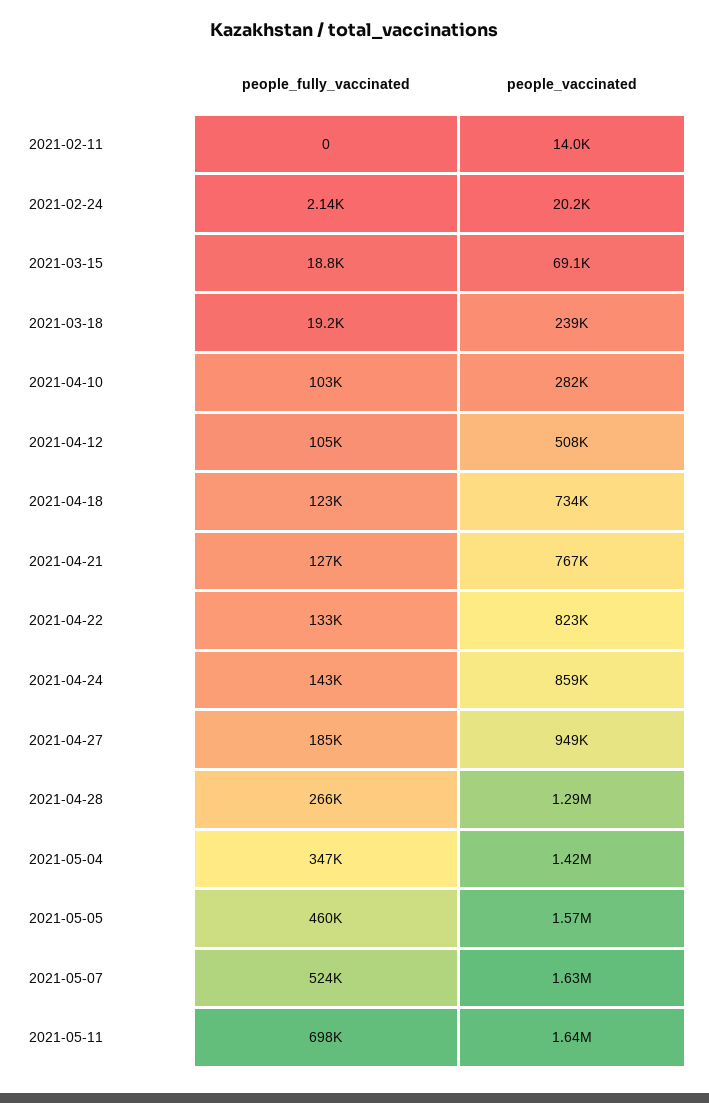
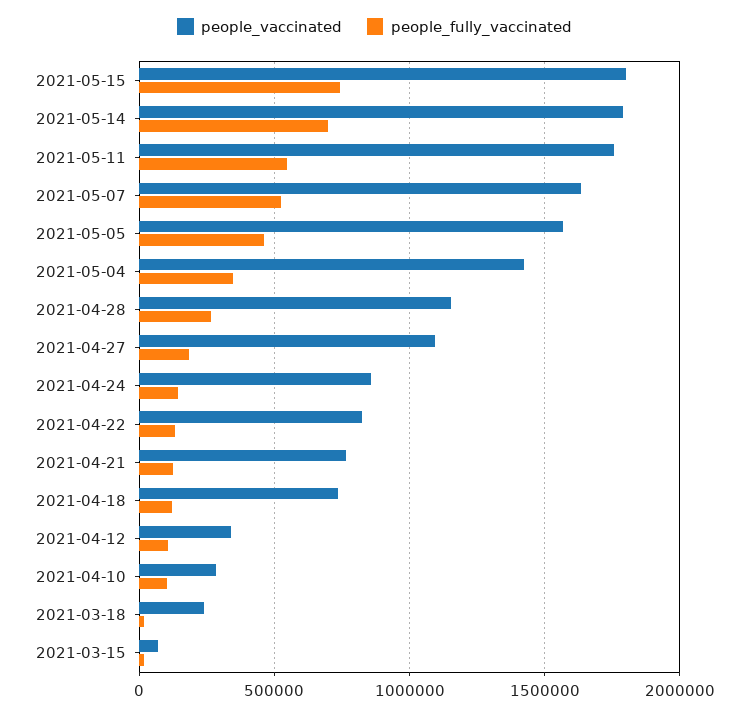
people_fully_vaccinated, 2021-02-11: 0 -> none
people_vaccinated, 2021-02-11: 14000 -> none
people_fully_vaccinated, 2021-02-24: 2140 -> none
people_vaccinated, 2021-02-24: 20200 -> none
people_vaccinated, 2021-04-12: 508000 -> 350000
people_vaccinated, 2021-04-27: 949000 -> 1100000
people_vaccinated, 2021-04-28: 1290000 -> 1150000
people_fully_vaccinated, 2021-05-11: 698000 -> 550000
people_vaccinated, 2021-05-11: 1640000 -> 1750000
people_vaccinated, 2021-05-15: none -> 1800000
people_fully_vaccinated, 2021-05-15: none -> 750000
people_vaccinated, 2021-05-14: none -> 1800000
people_fully_vaccinated, 2021-05-14: none -> 700000

